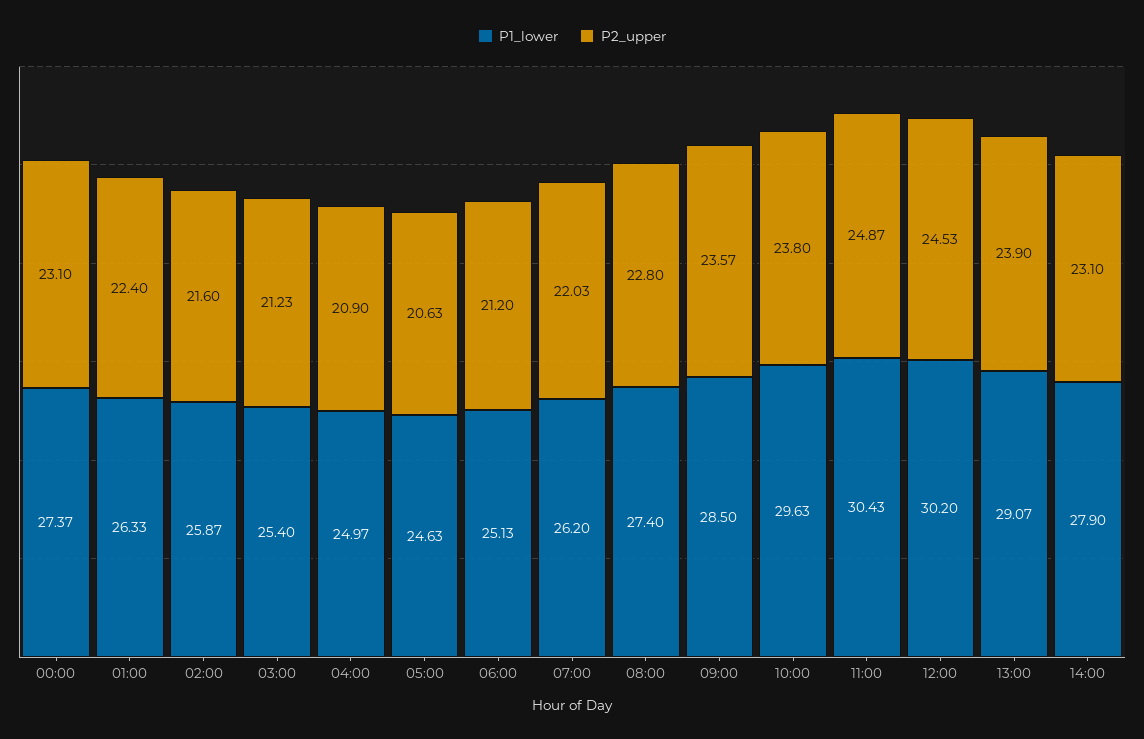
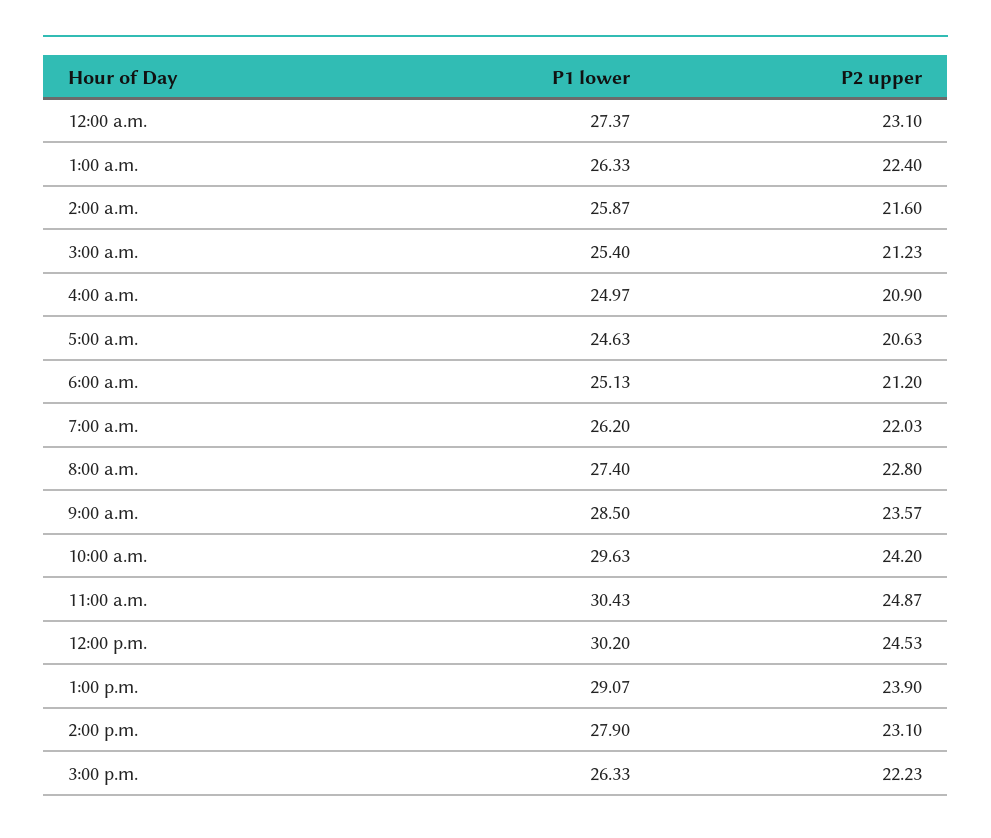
P2_upper, 10:00: 23.8 -> 24.2
P1_lower, 3:00 p.m.: none -> 26.33
P2_upper, 3:00 p.m.: none -> 22.23

